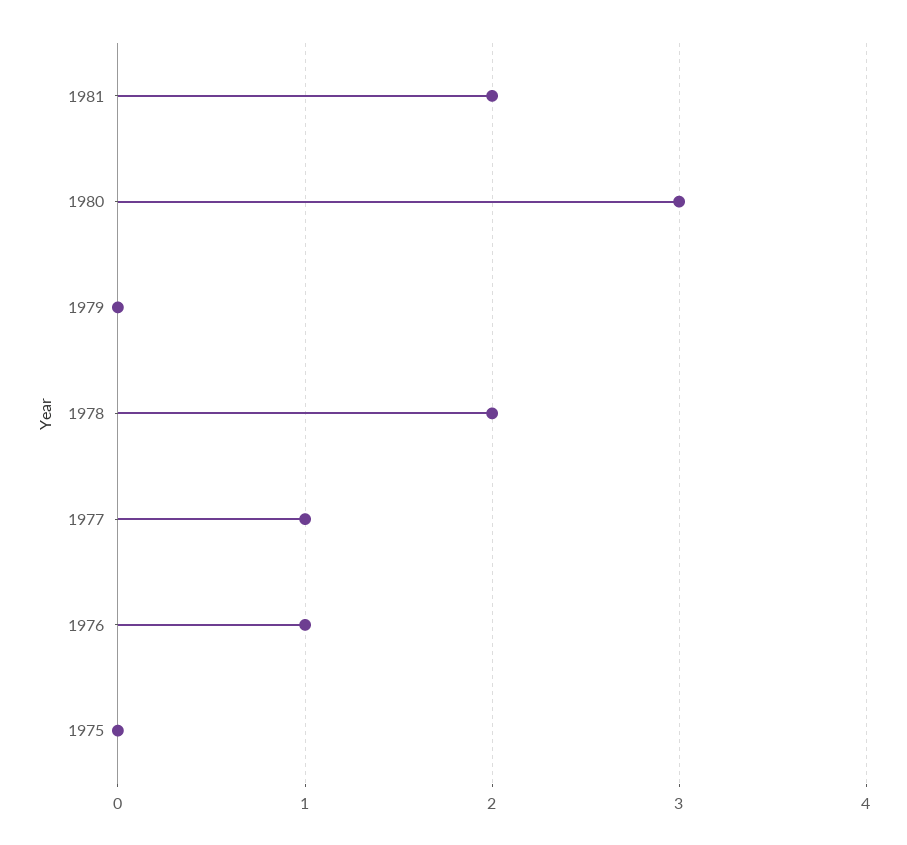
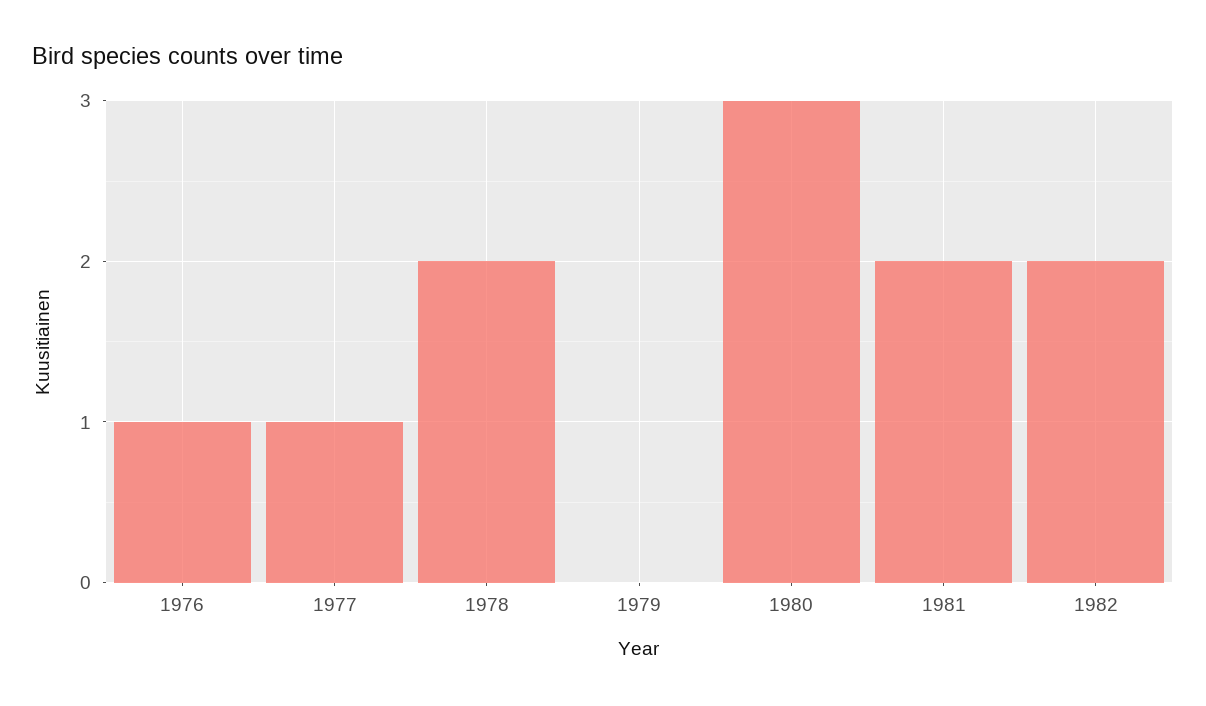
1975: 0 -> none
1982: none -> 2

